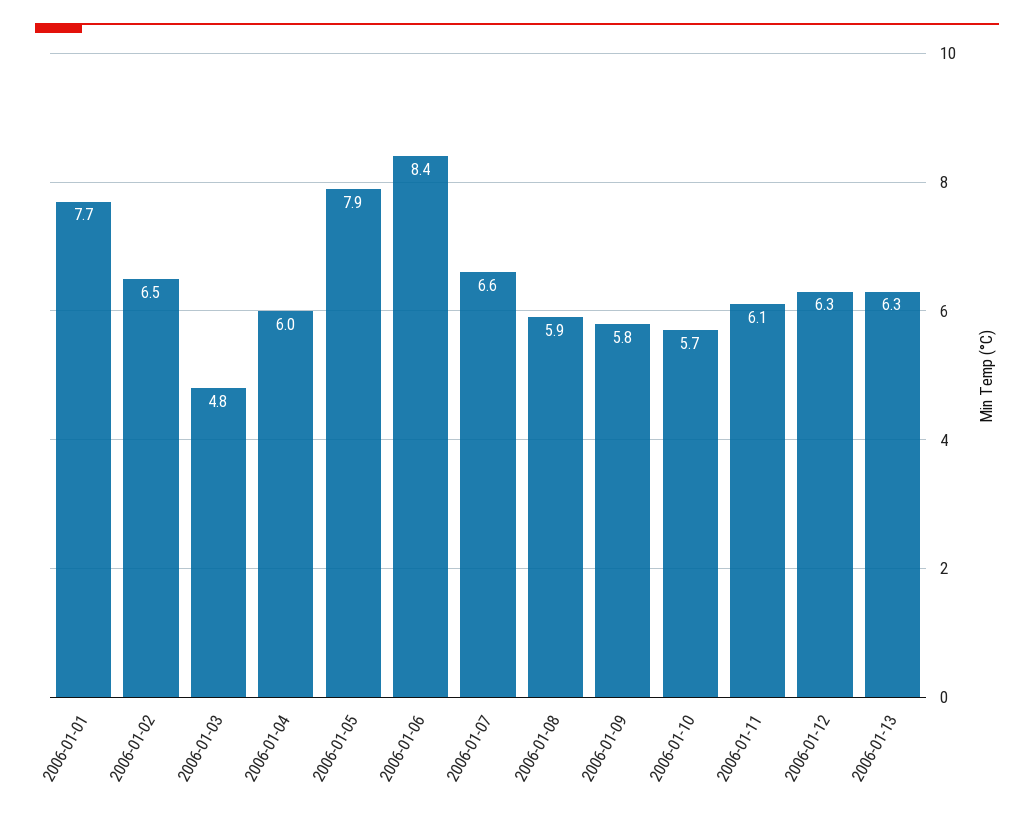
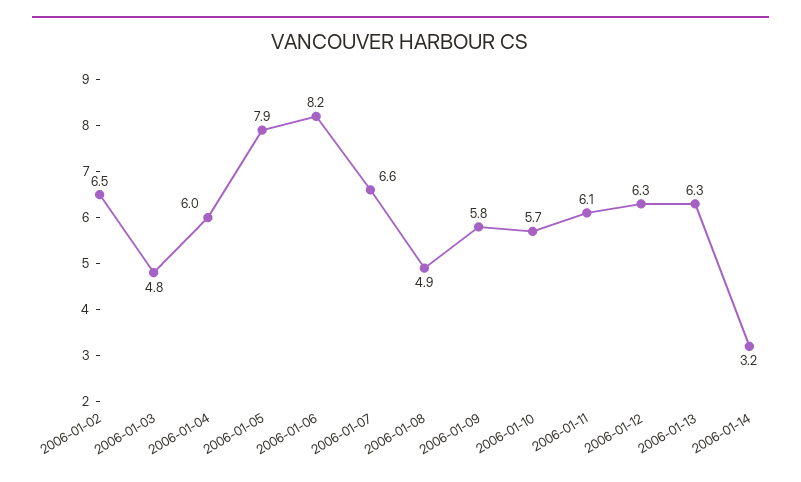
2006-01-01: 7.7 -> none
2006-01-06: 8.4 -> 8.2
2006-01-08: 5.9 -> 4.9
2006-01-14: none -> 3.2

